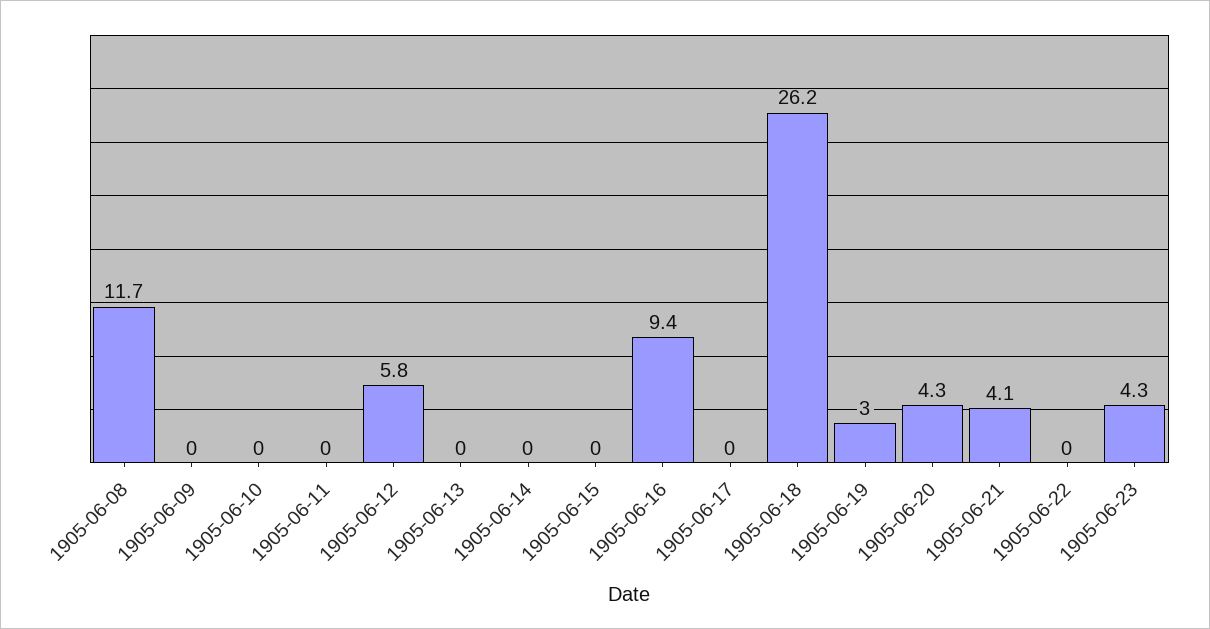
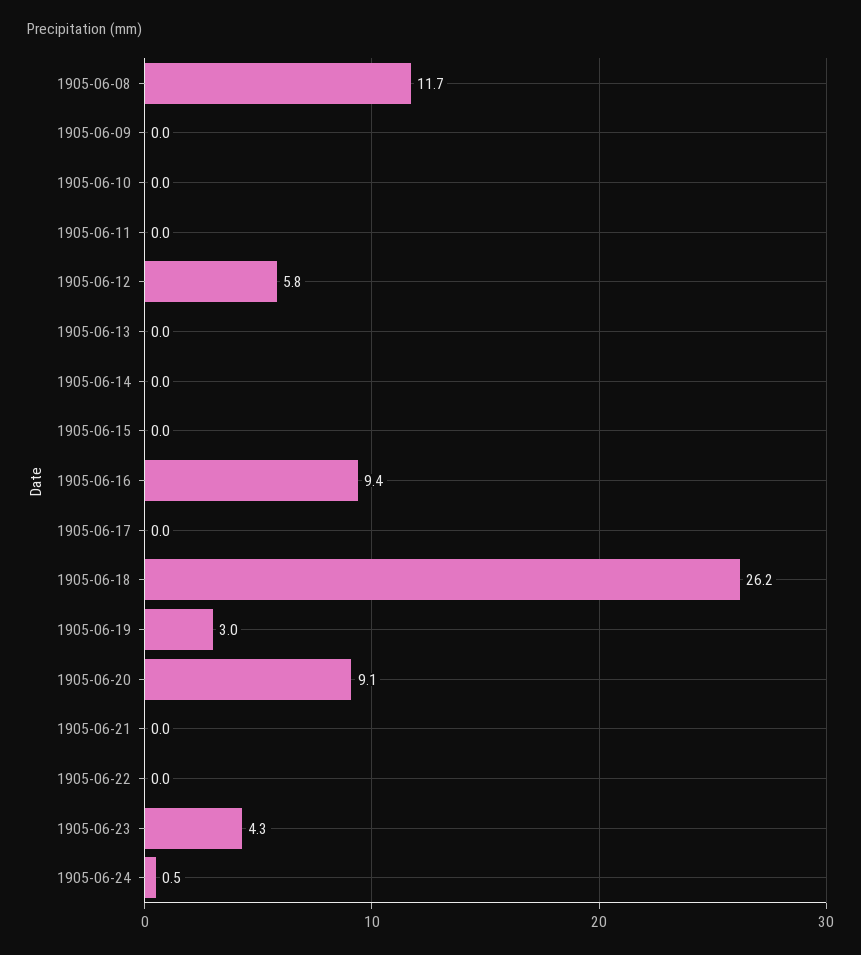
1905-06-20: 4.3 -> 9.1
1905-06-21: 4.1 -> 0
1905-06-24: none -> 0.5

